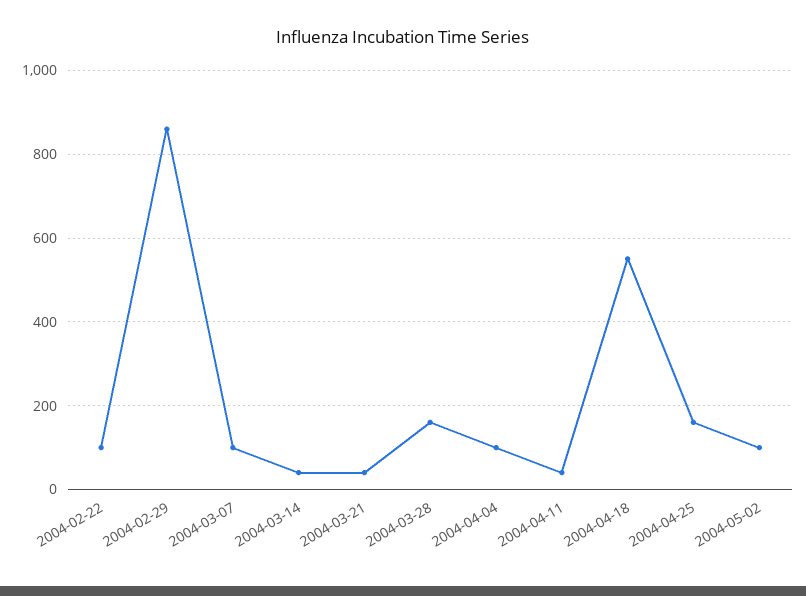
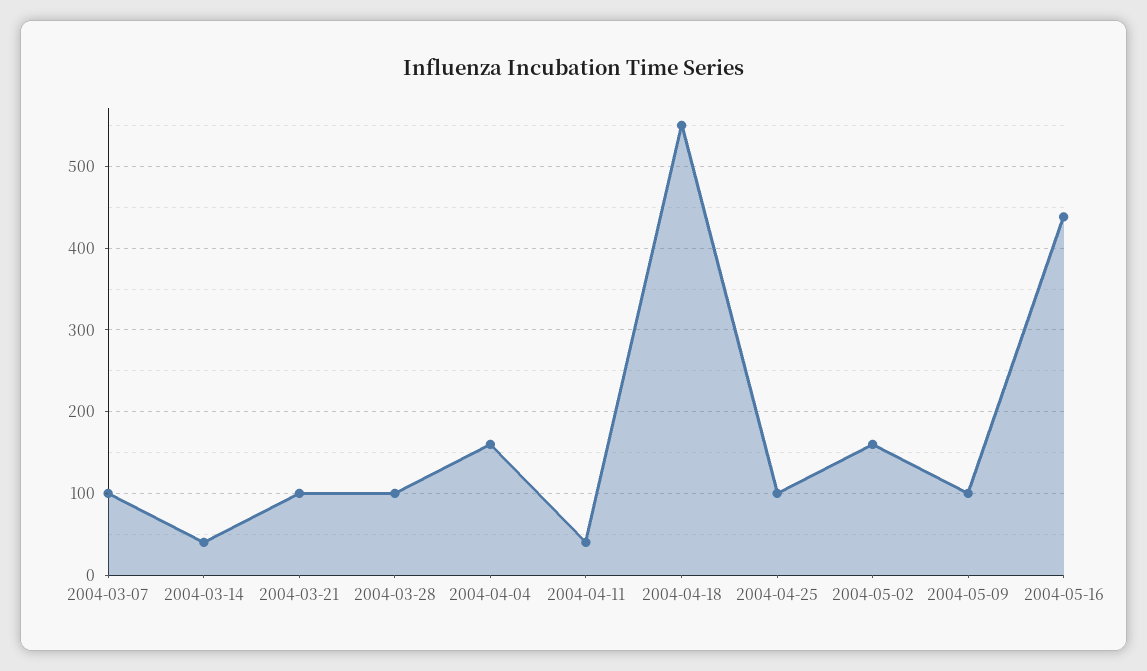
2004-02-22: 100 -> none
2004-02-29: 860 -> none
2004-03-21: 40 -> 100
2004-03-28: 160 -> 100
2004-04-04: 100 -> 160
2004-04-25: 160 -> 100
2004-05-02: 100 -> 160
2004-05-09: none -> 100
2004-05-16: none -> 440

